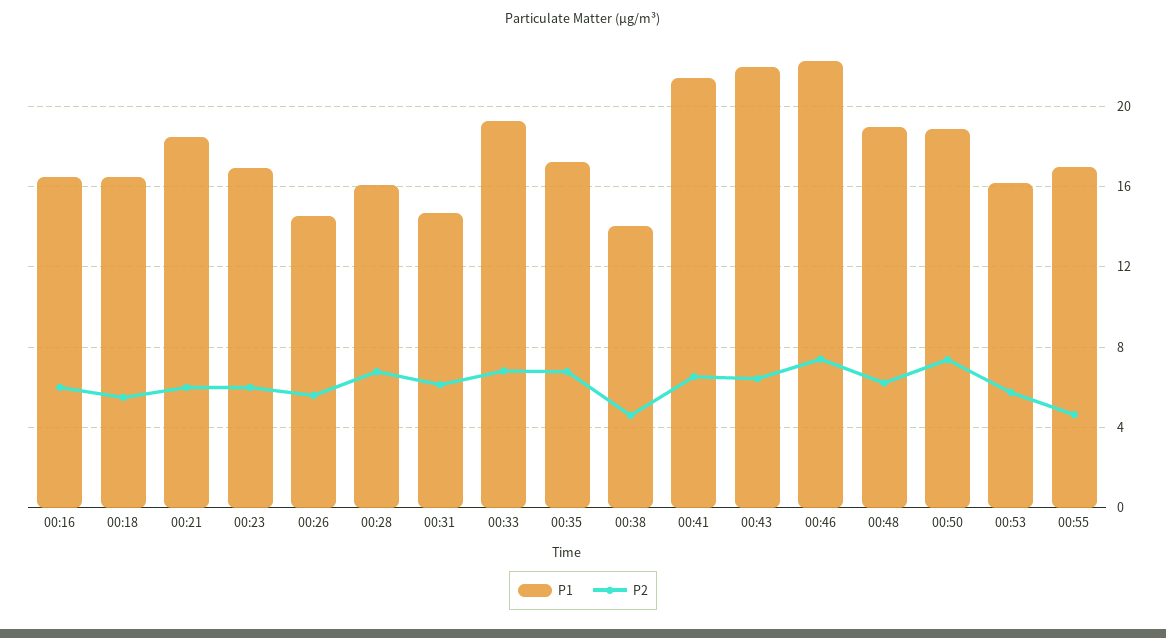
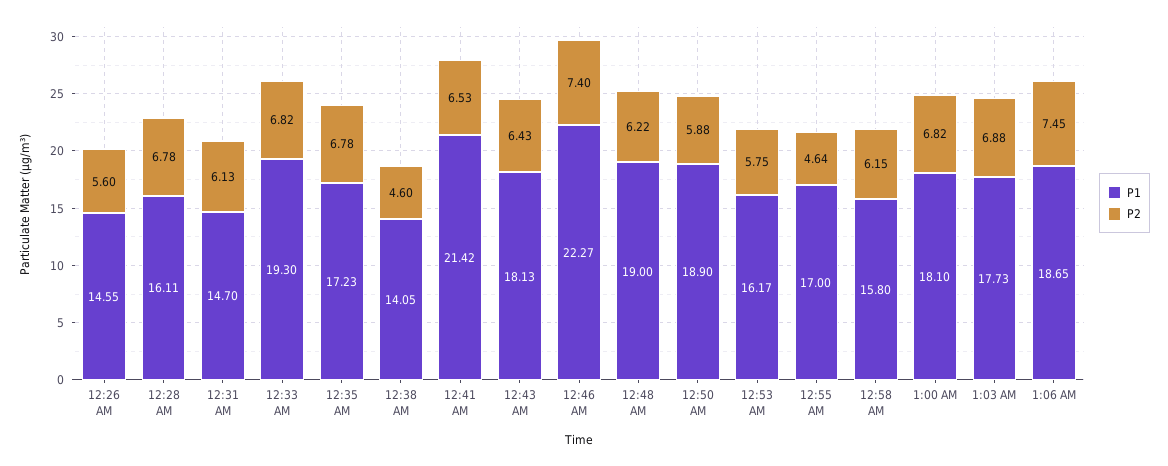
P1, 00:16: 16.5 -> none
P2, 00:16: 6 -> none
P1, 00:18: 16.5 -> none
P2, 00:18: 5.5 -> none
P1, 00:21: 18.5 -> none
P2, 00:21: 6 -> none
P1, 00:23: 17 -> none
P2, 00:23: 6 -> none
P1, 00:43: 22 -> 18.13
P2, 00:50: 7.5 -> 5.88
P1, 12:58 AM: none -> 15.8
P2, 12:58 AM: none -> 6.15
P1, 1:00 AM: none -> 18.1
P2, 1:00 AM: none -> 6.82
P1, 1:03 AM: none -> 17.73
P2, 1:03 AM: none -> 6.88
P1, 1:06 AM: none -> 18.65
P2, 1:06 AM: none -> 7.45

